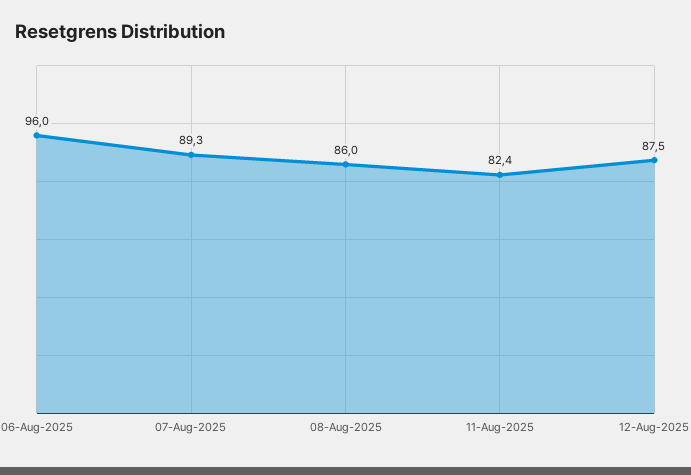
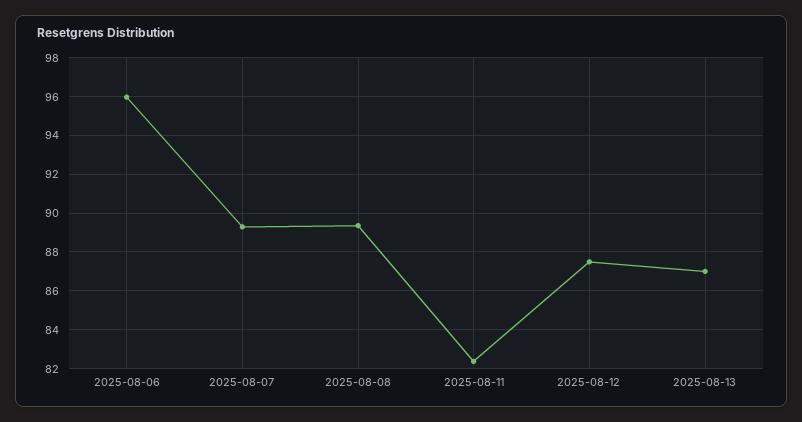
08-Aug-2025: 86 -> 89.5
2025-08-13: none -> 87

